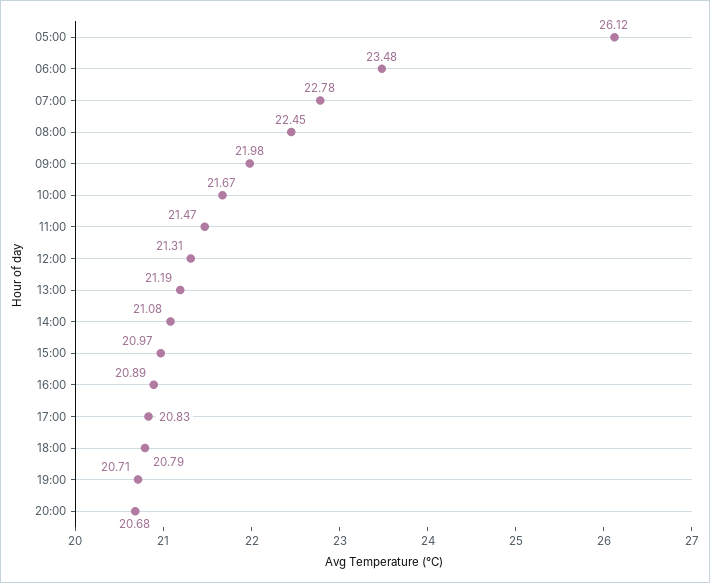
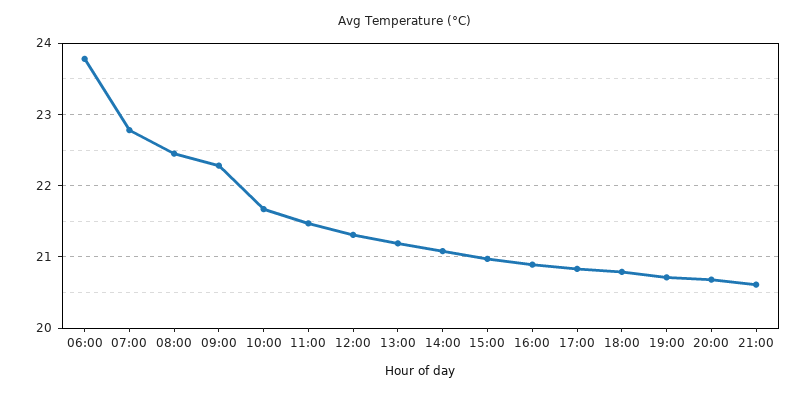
05:00: 26.12 -> none
06:00: 23.48 -> 23.8
09:00: 21.98 -> 22.3
21:00: none -> 20.6

